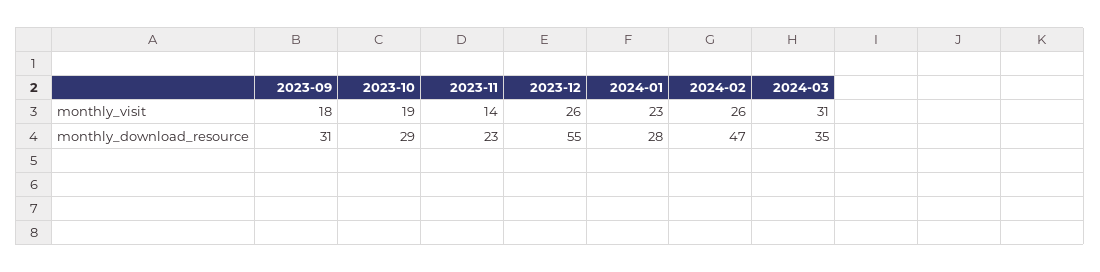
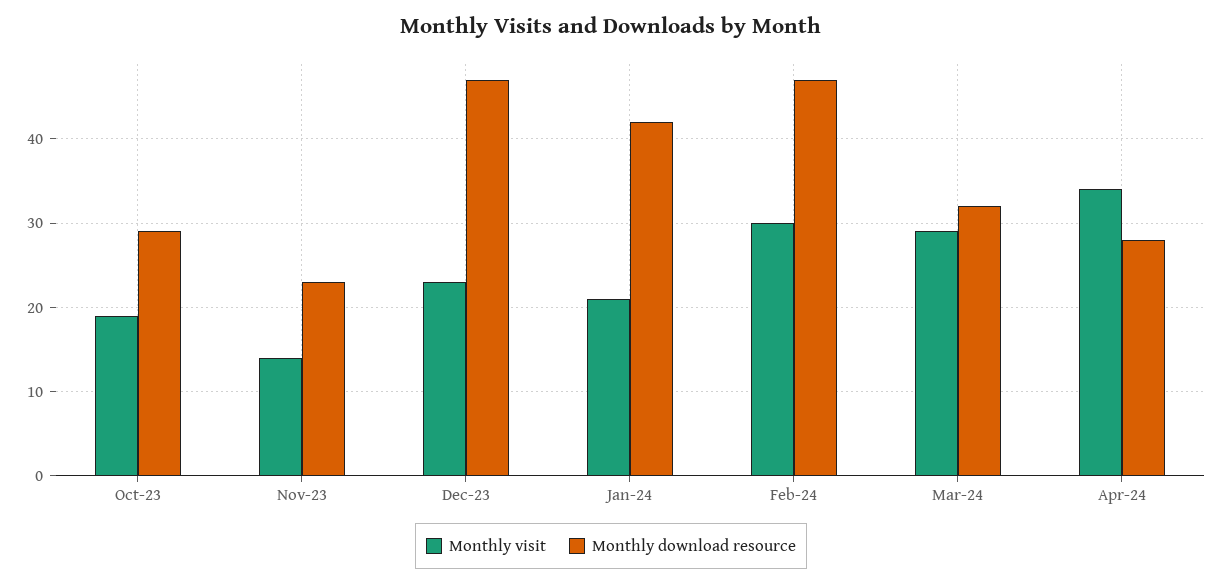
monthly_visit, 2023-09: 18 -> none
monthly_visit, 2023-12: 26 -> 23
monthly_visit, 2024-01: 23 -> 21
monthly_visit, 2024-02: 26 -> 30
monthly_visit, 2024-03: 31 -> 29
monthly_download_resource, 2023-09: 31 -> none
monthly_download_resource, 2023-12: 55 -> 47
monthly_download_resource, 2024-01: 28 -> 42
monthly_download_resource, 2024-03: 35 -> 32
monthly_visit, Apr-24: none -> 34
monthly_download_resource, Apr-24: none -> 28

